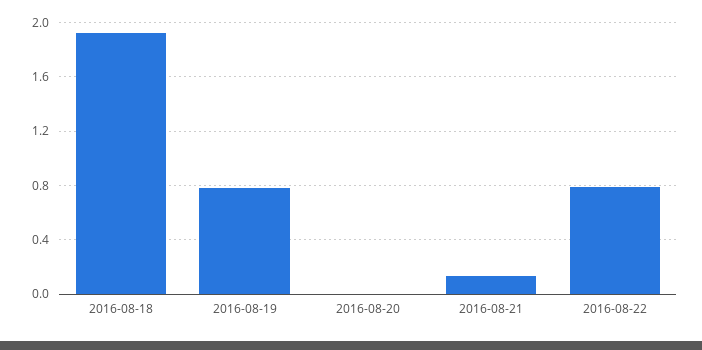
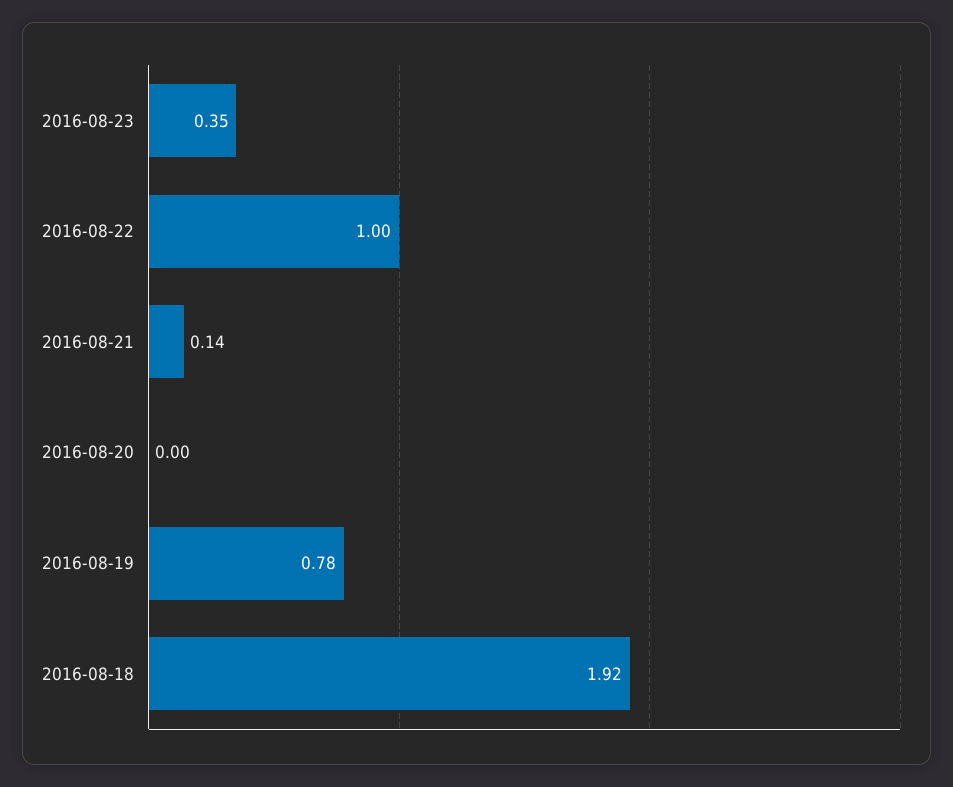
2016-08-22: 0.8 -> 1
2016-08-23: none -> 0.35

